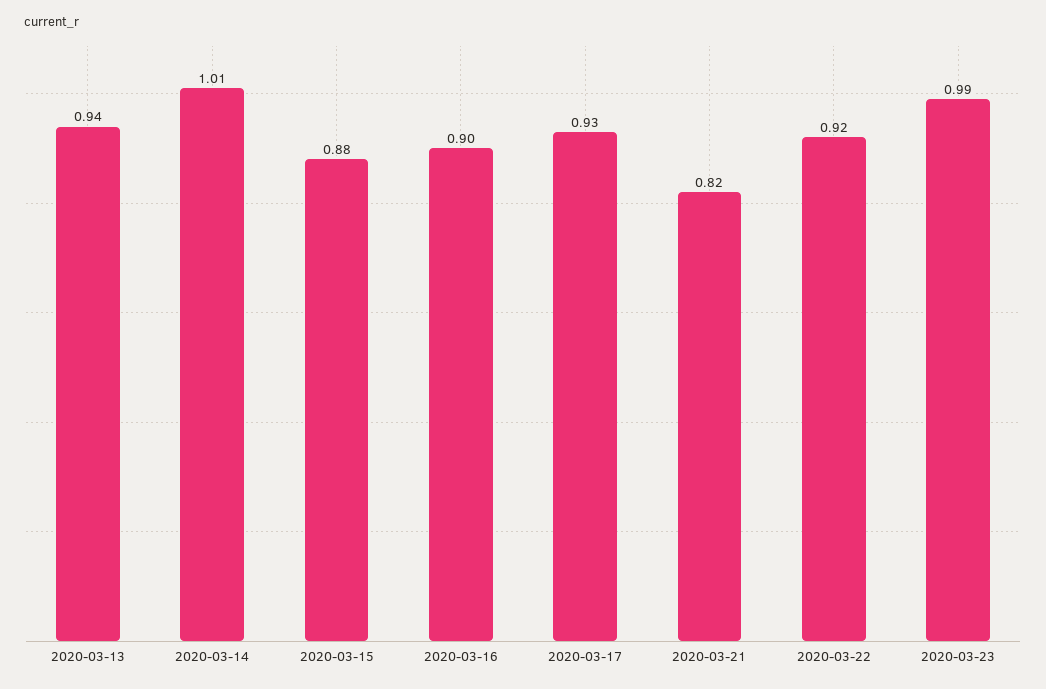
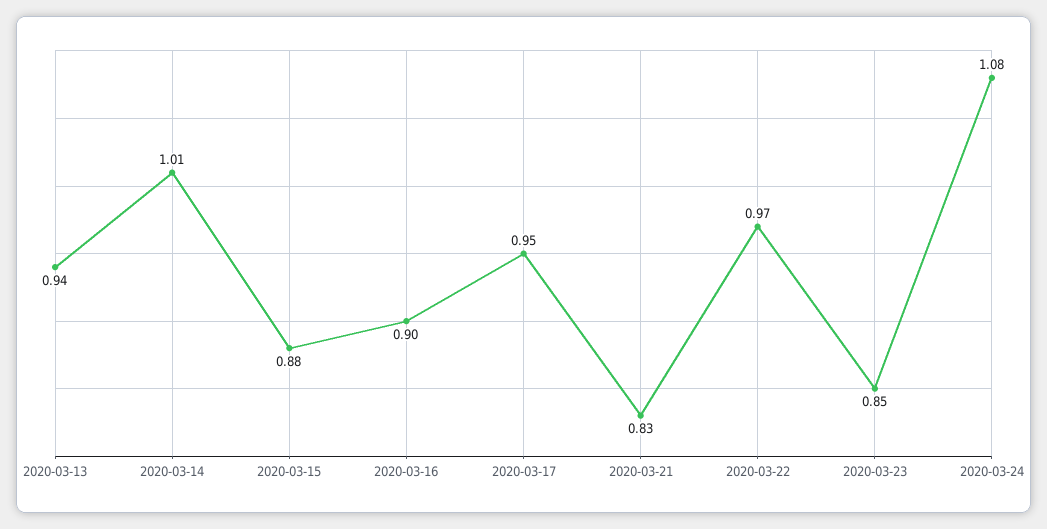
2020-03-17: 0.93 -> 0.95
2020-03-21: 0.82 -> 0.83
2020-03-22: 0.92 -> 0.97
2020-03-23: 0.99 -> 0.85
2020-03-24: none -> 1.08

